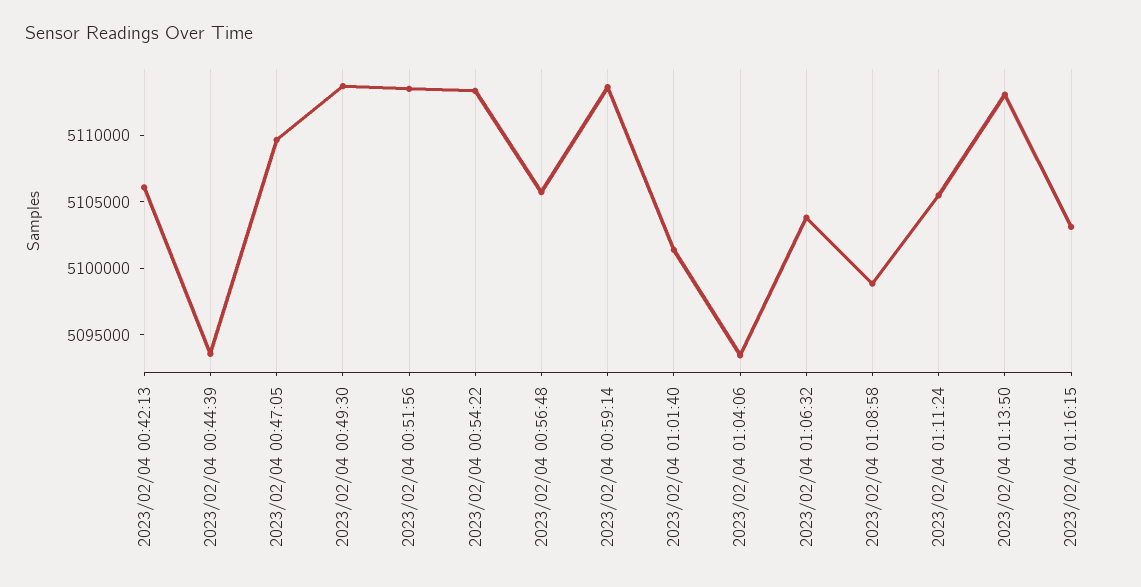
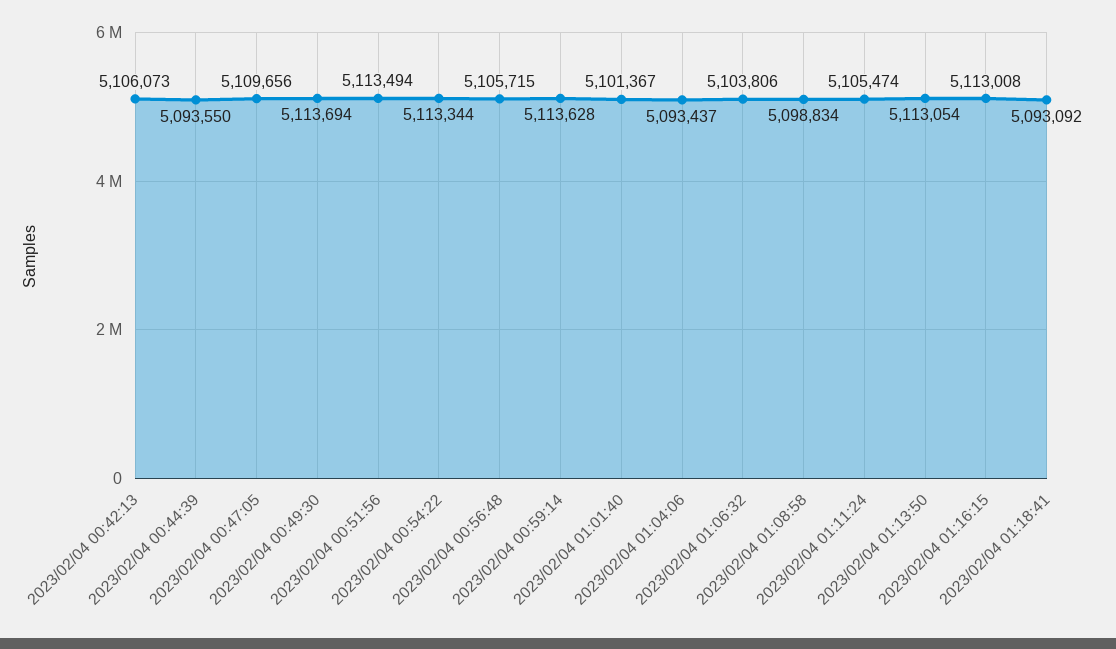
2023/02/04 01:16:15: 5103000 -> 5113008
2023/02/04 01:18:41: none -> 5093092

